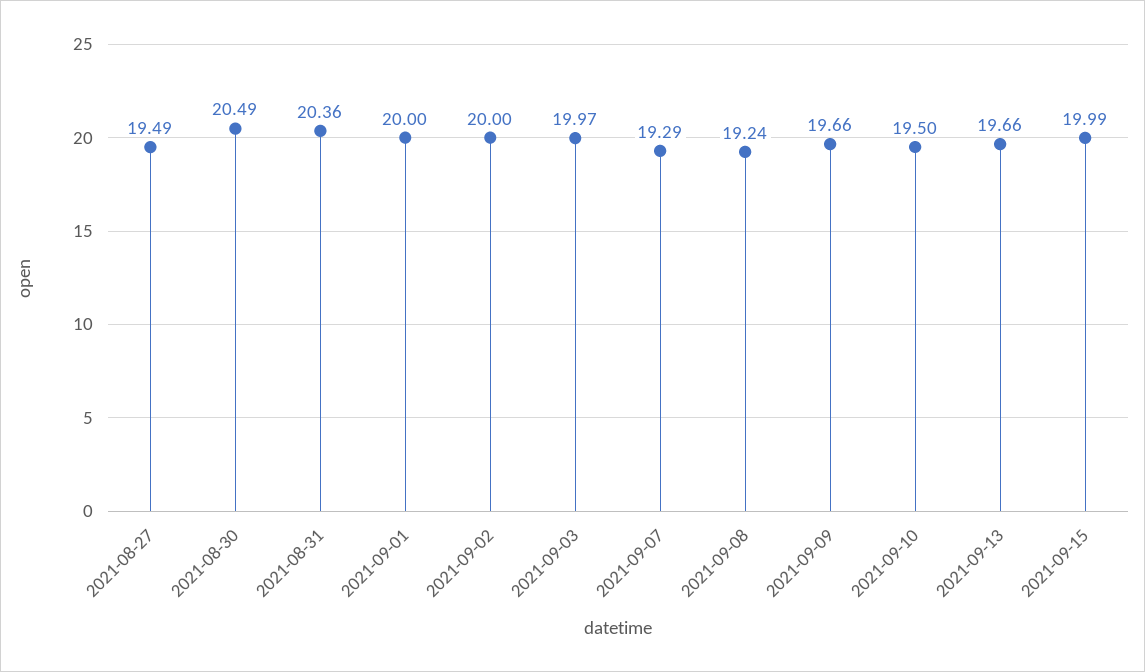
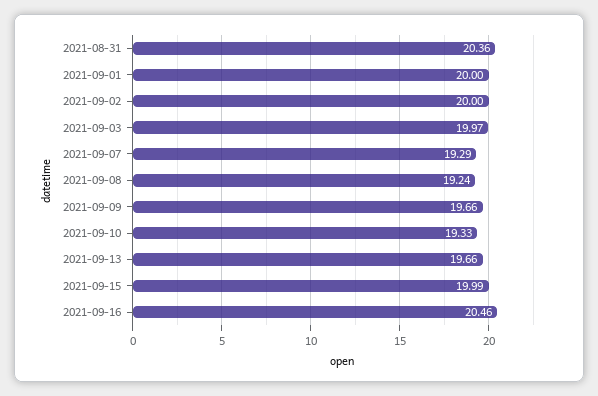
2021-08-27: 19.49 -> none
2021-08-30: 20.49 -> none
2021-09-10: 19.5 -> 19.33
2021-09-16: none -> 20.46

